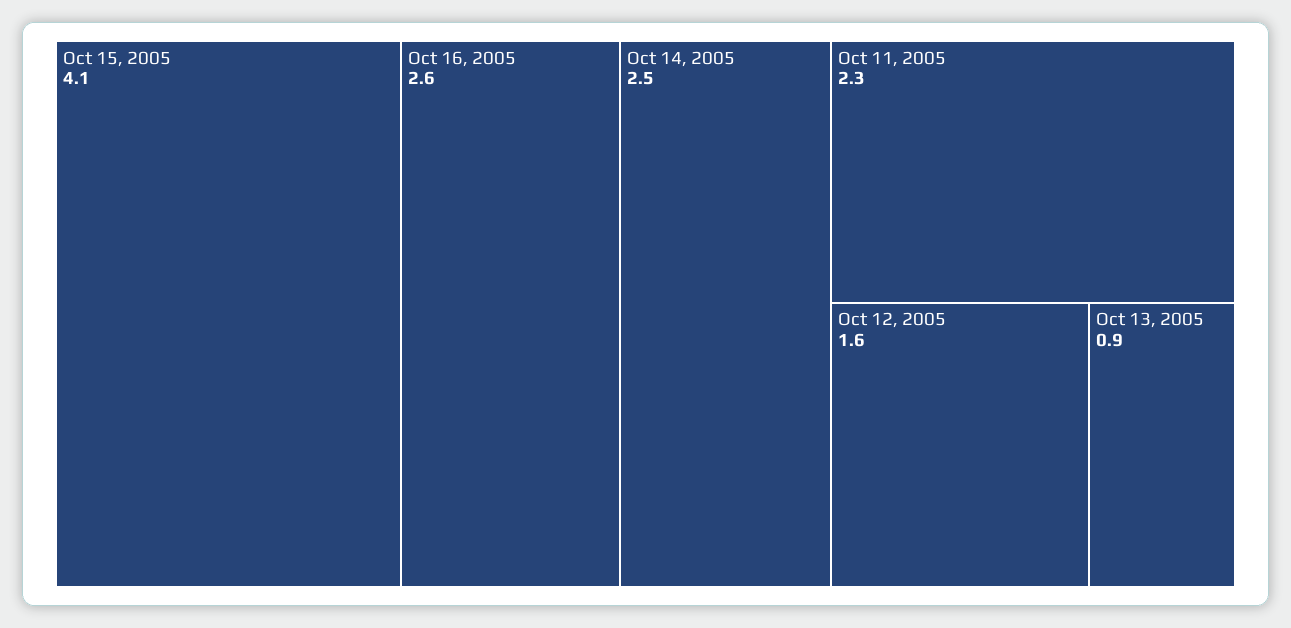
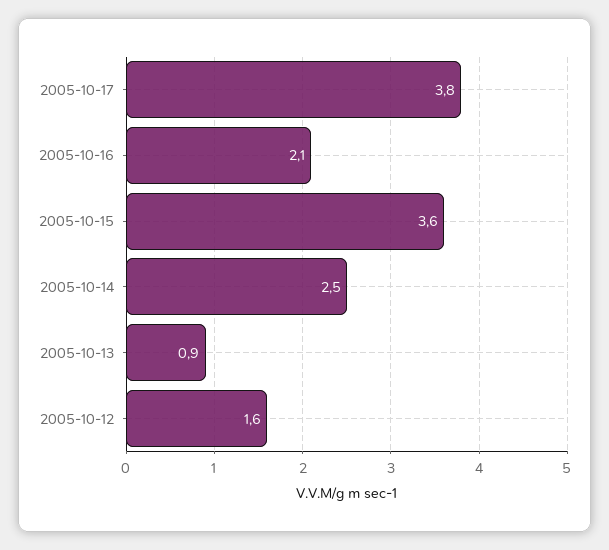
Oct 15, 2005: 4.1 -> 3.6
Oct 16, 2005: 2.6 -> 2.1
Oct 11, 2005: 2.3 -> none
2005-10-17: none -> 3.8

